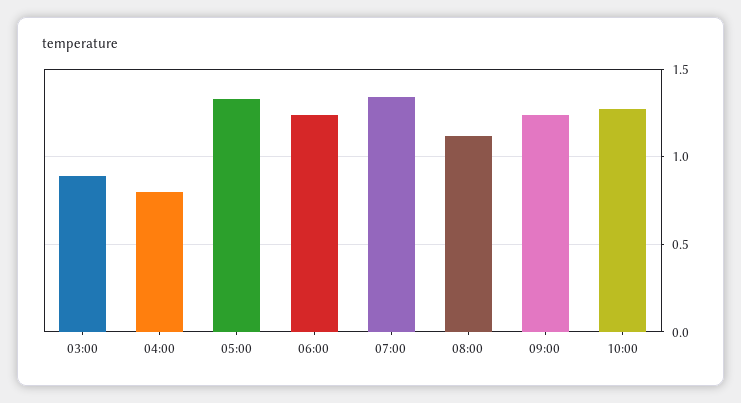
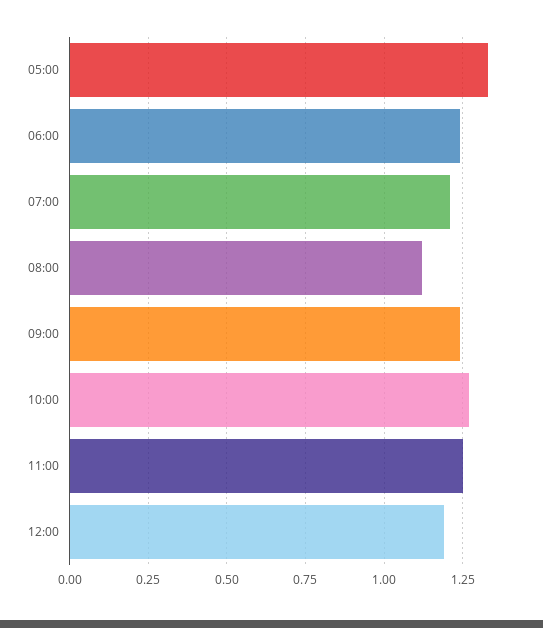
03:00: 0.9 -> none
04:00: 0.8 -> none
07:00: 1.35 -> 1.2
11:00: none -> 1.25
12:00: none -> 1.2

